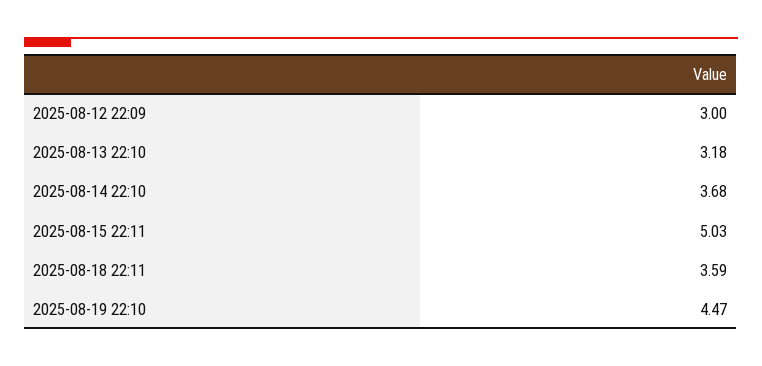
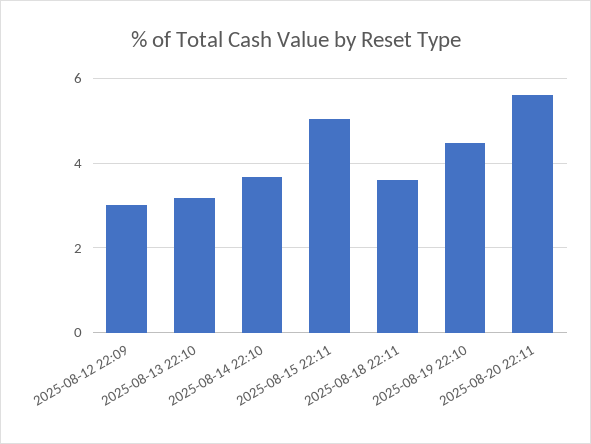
2025-08-20 22:11: none -> 5.6

